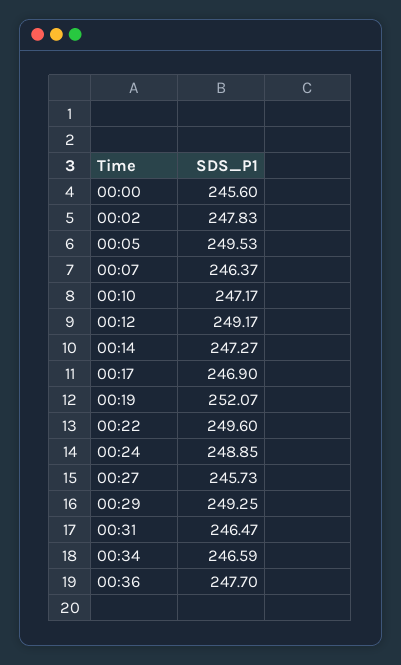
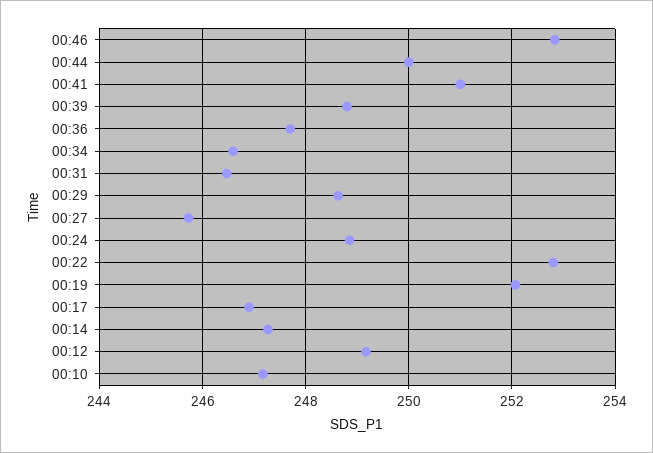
00:00: 245.6 -> none
00:02: 247.83 -> none
00:05: 249.53 -> none
00:07: 246.37 -> none
00:22: 249.6 -> 252.8
00:29: 249.25 -> 248.6
00:46: none -> 252.8
00:44: none -> 250
00:41: none -> 251
00:39: none -> 248.8

